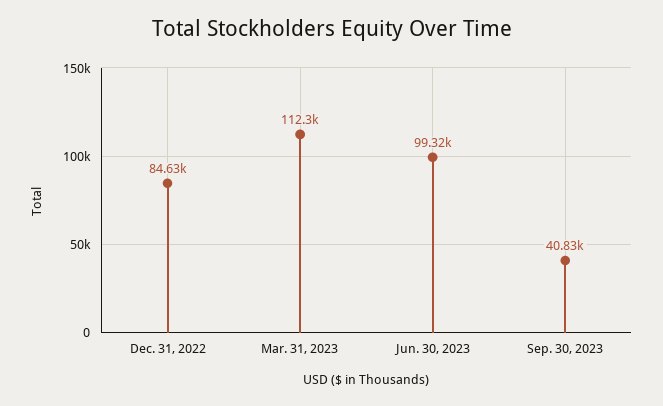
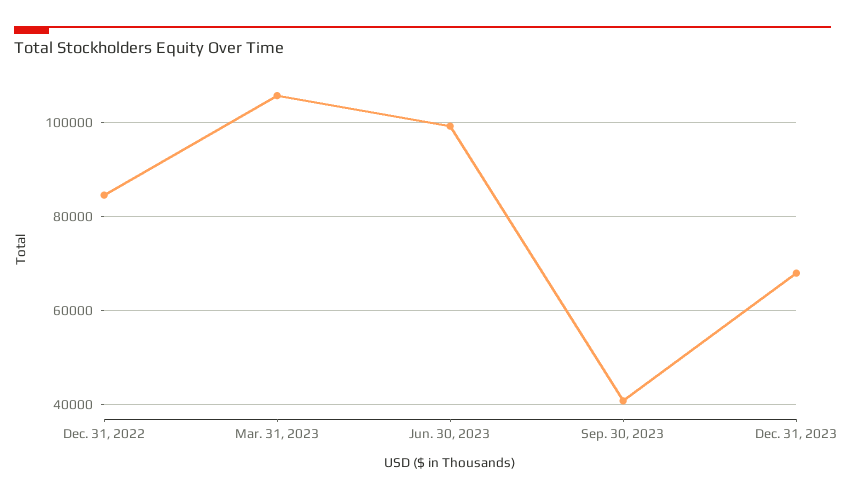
Mar. 31, 2023: 112300 -> 106000
Dec. 31, 2023: none -> 68000

